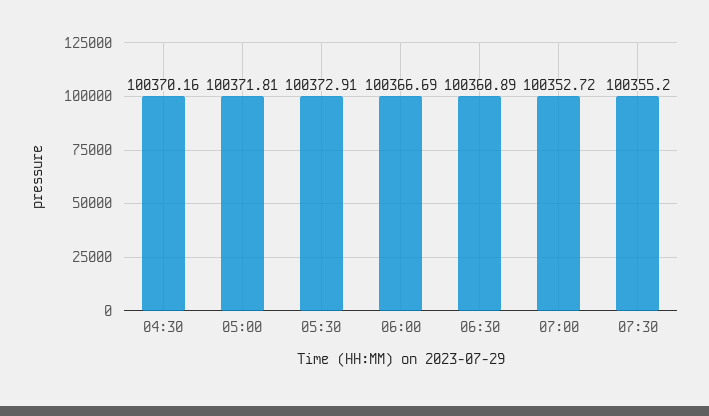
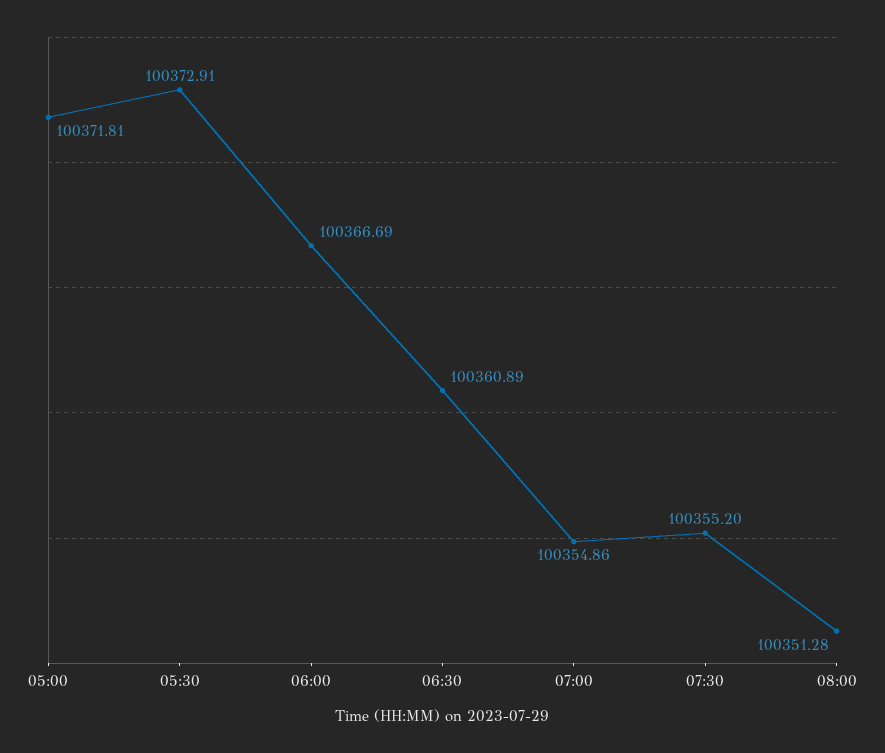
04:30: 100370.16 -> none
07:00: 100352.72 -> 100354.86
08:00: none -> 100351.28

